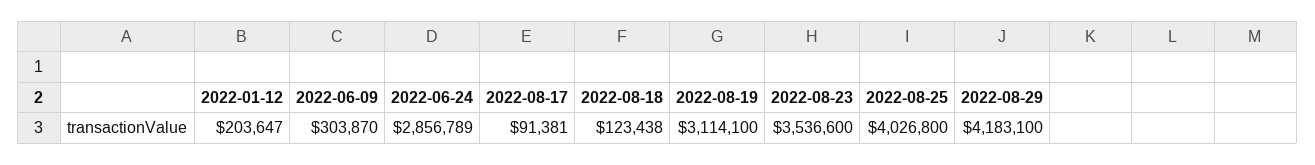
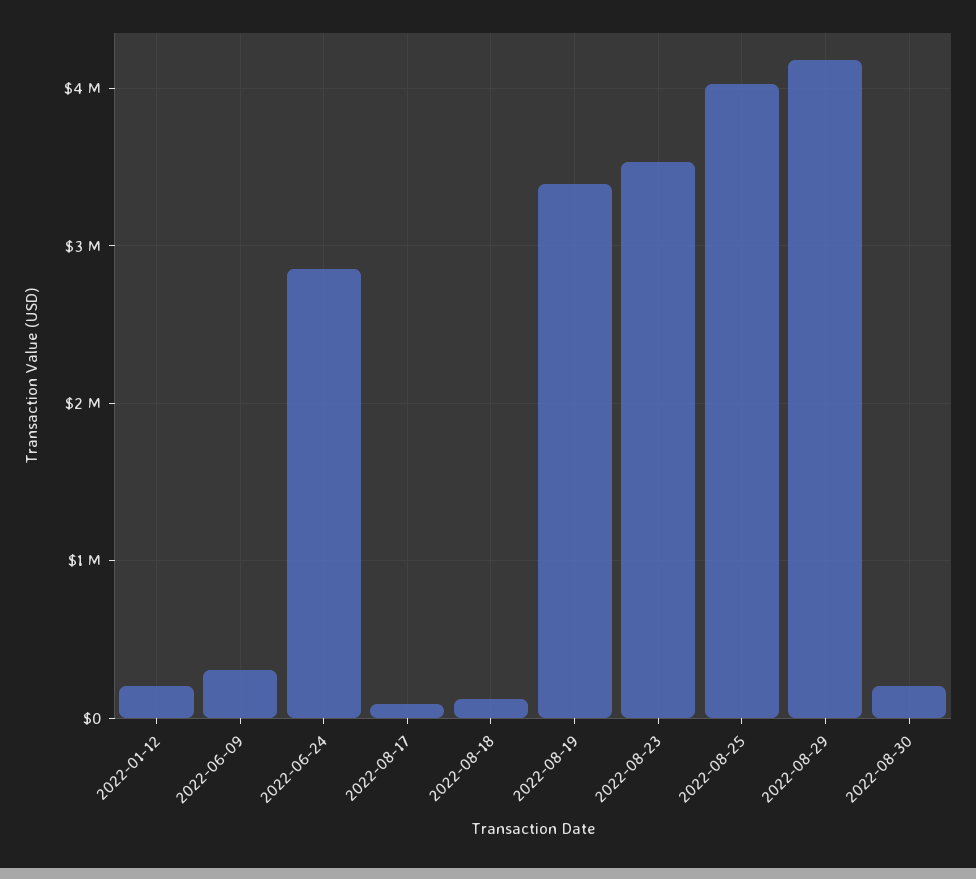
2022-08-19: 3114100 -> 3400000
2022-08-30: none -> 200000

